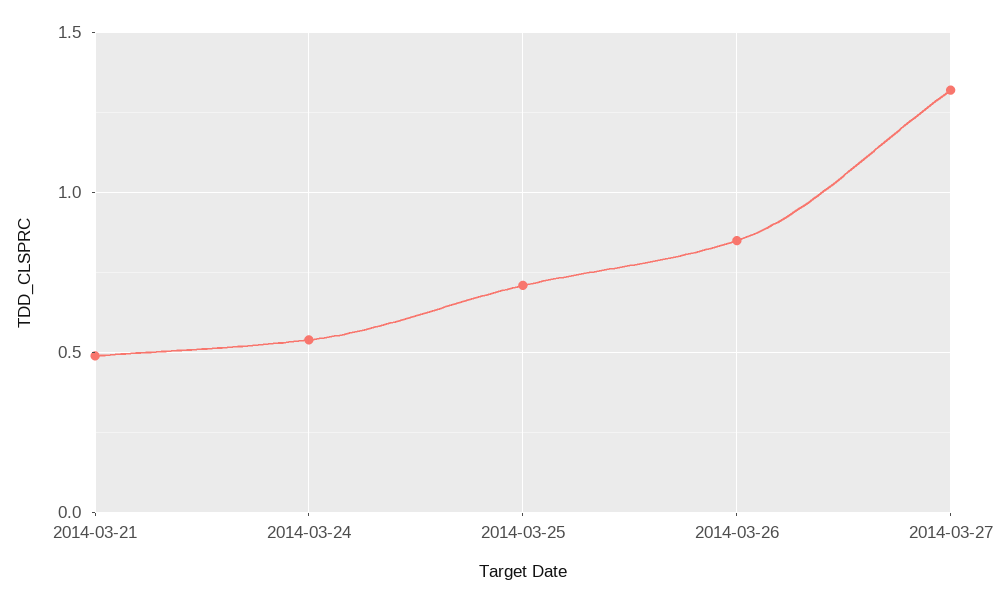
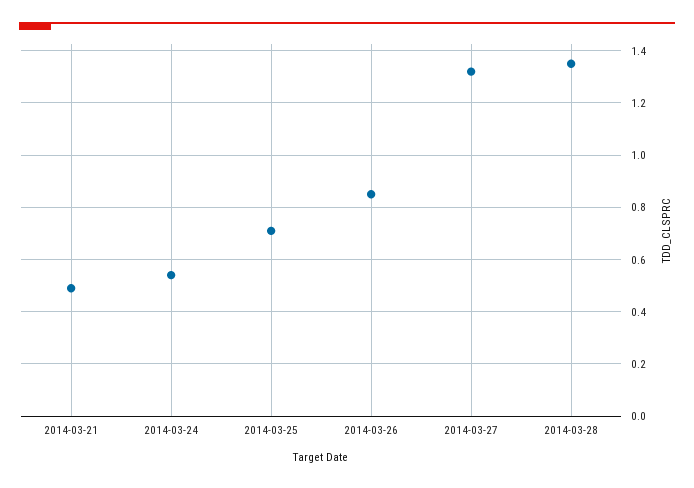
2014-03-28: none -> 1.35

